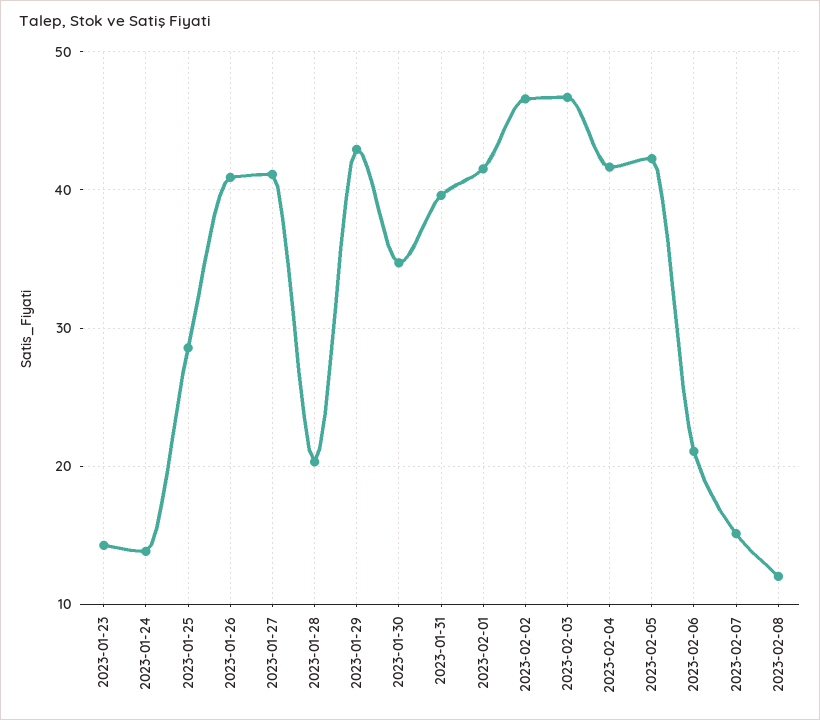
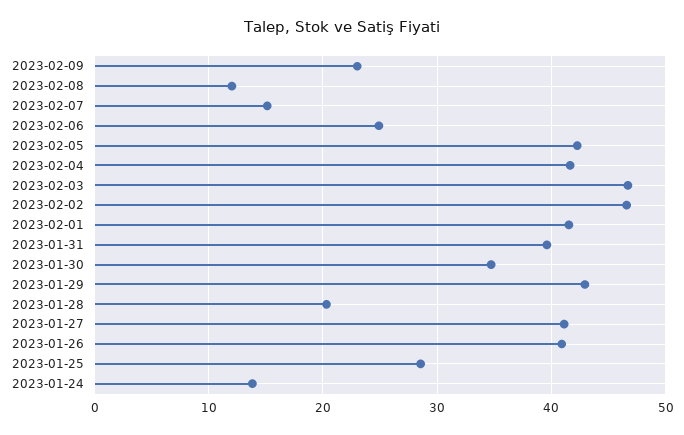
2023-01-23: 14 -> none
2023-02-06: 21 -> 25
2023-02-09: none -> 23

